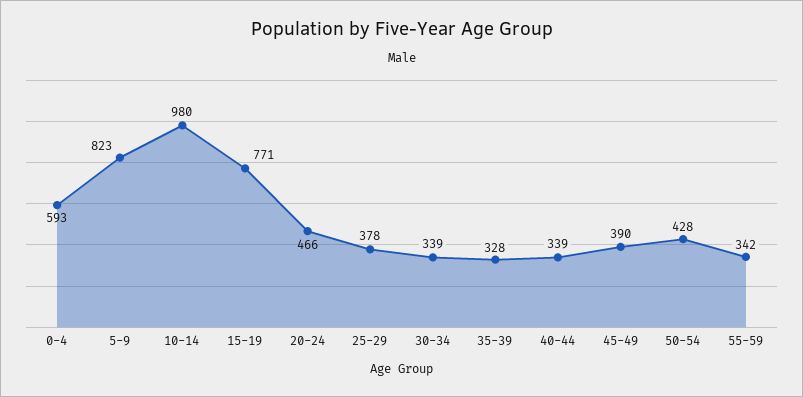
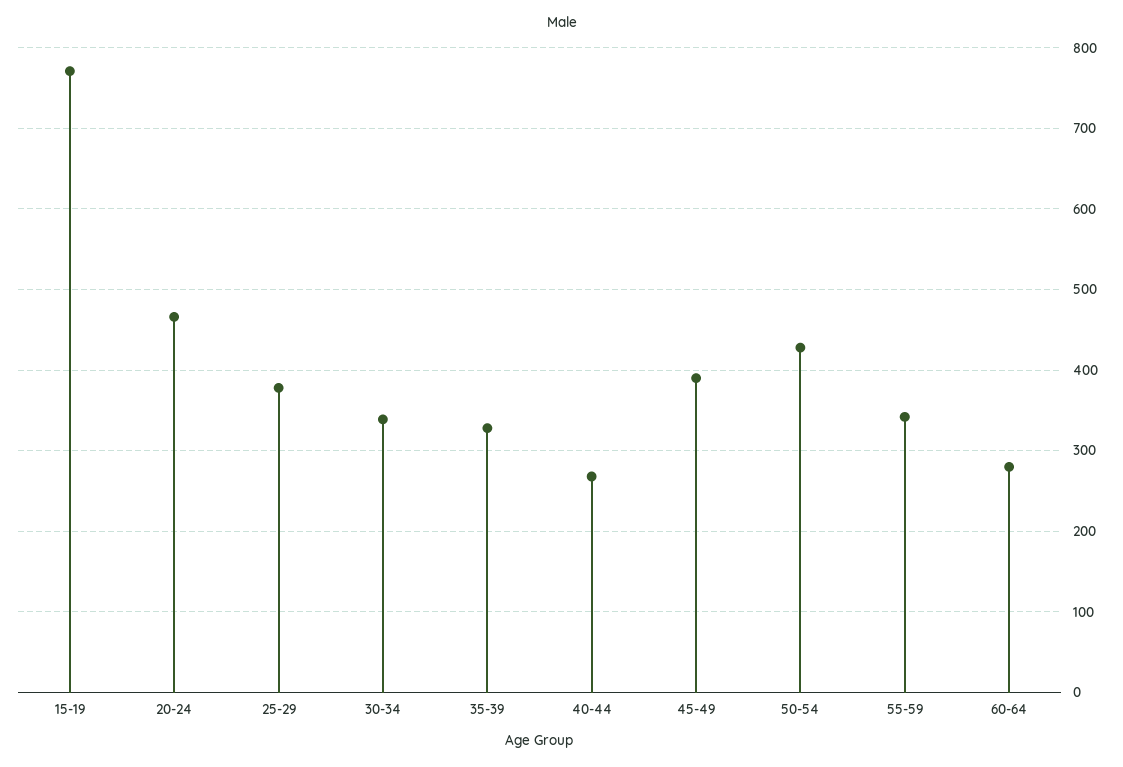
0-4: 593 -> none
5-9: 823 -> none
10-14: 980 -> none
40-44: 339 -> 270
60-64: none -> 280

